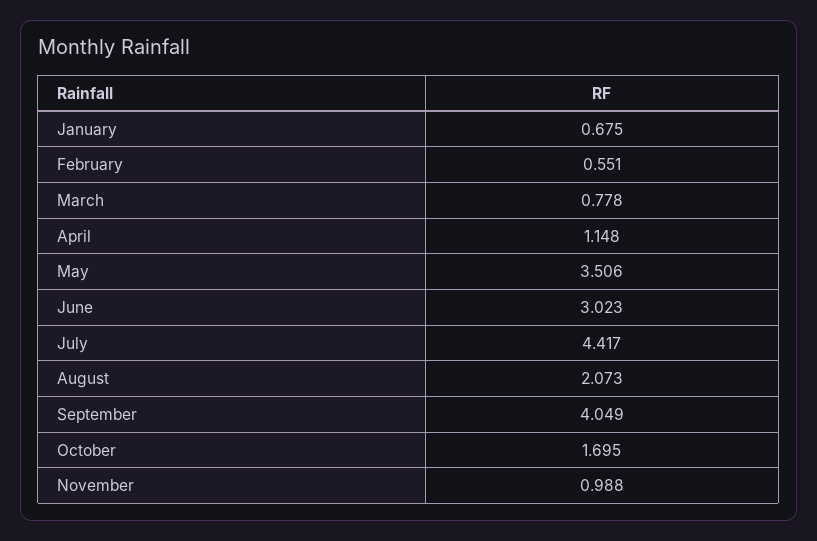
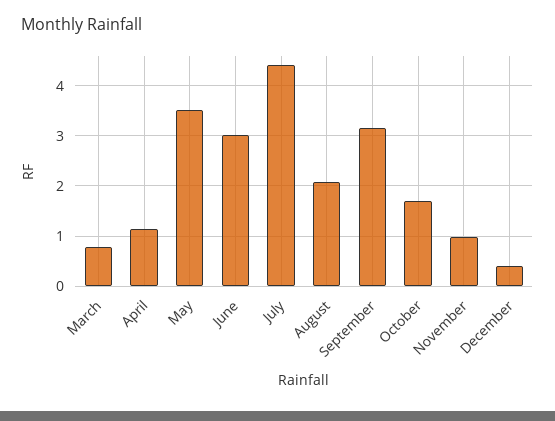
January: 0.675 -> none
February: 0.551 -> none
September: 4.049 -> 3.2
December: none -> 0.4

